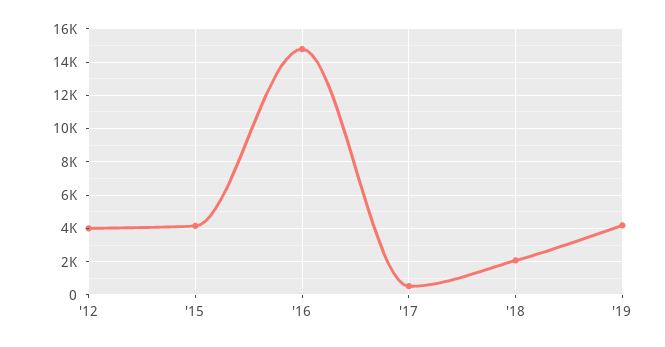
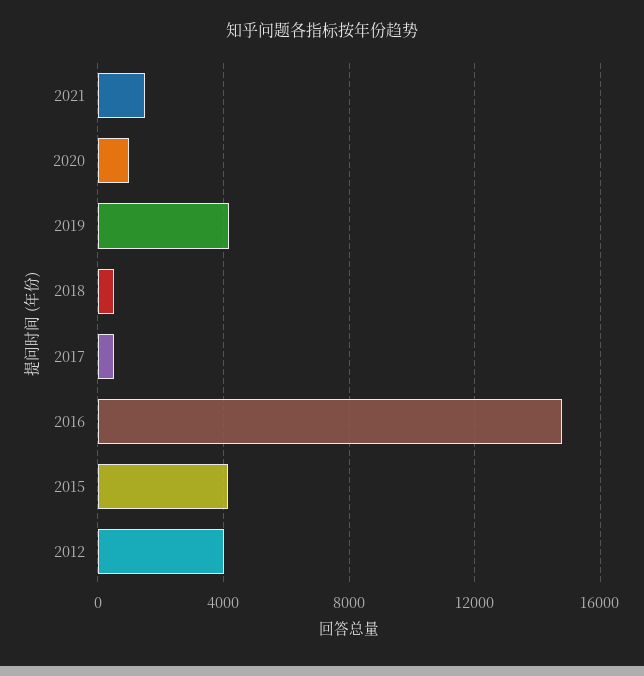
'18: 2000 -> 500
2021: none -> 1500
2020: none -> 1000

